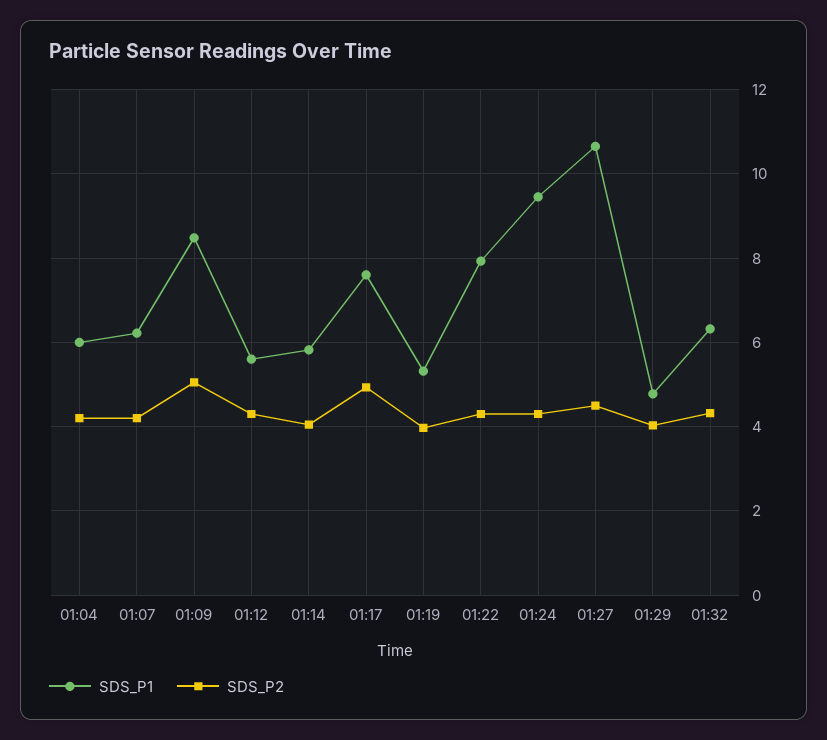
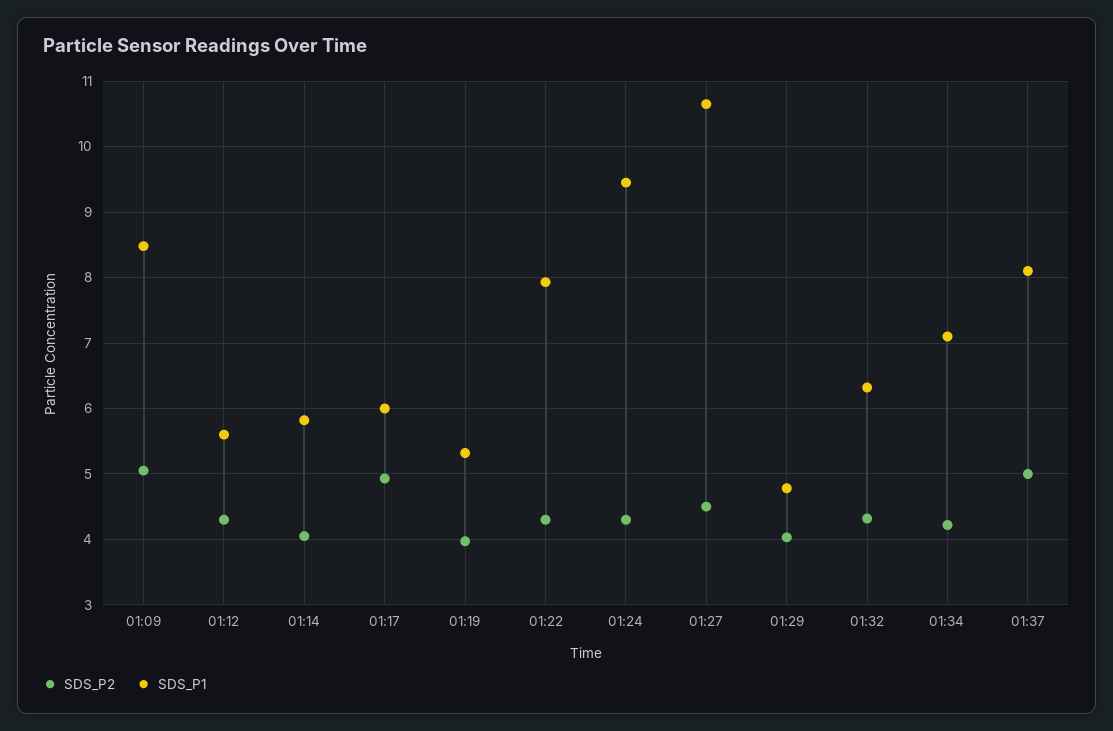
SDS_P1, 01:04: 6 -> none
SDS_P2, 01:04: 4.2 -> none
SDS_P1, 01:07: 6.2 -> none
SDS_P2, 01:07: 4.2 -> none
SDS_P1, 01:17: 7.6 -> 6
SDS_P2, 01:34: none -> 4.2
SDS_P1, 01:34: none -> 7.1
SDS_P2, 01:37: none -> 5
SDS_P1, 01:37: none -> 8.1

